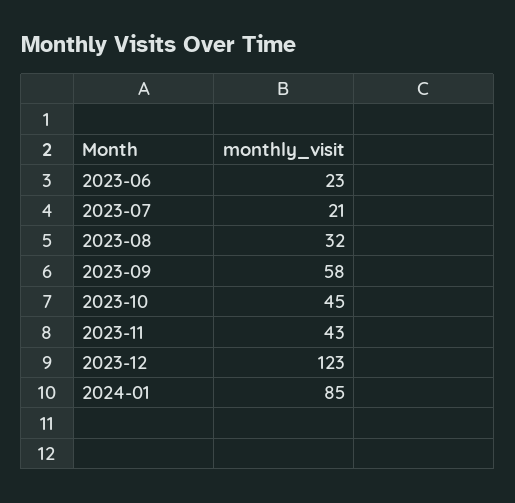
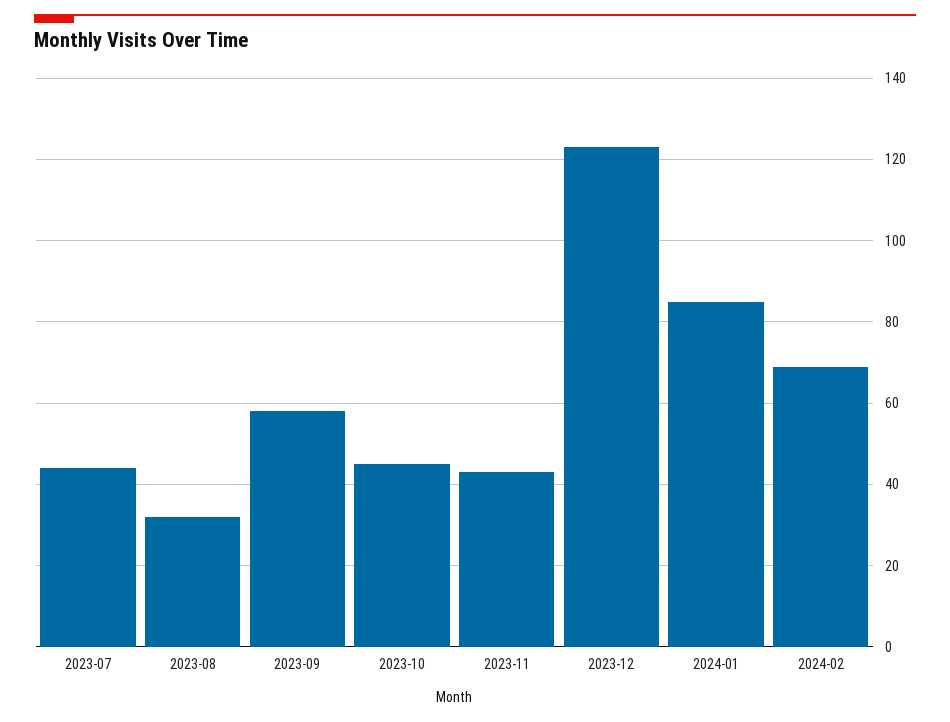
2023-06: 23 -> none
2023-07: 21 -> 45
2024-02: none -> 70

